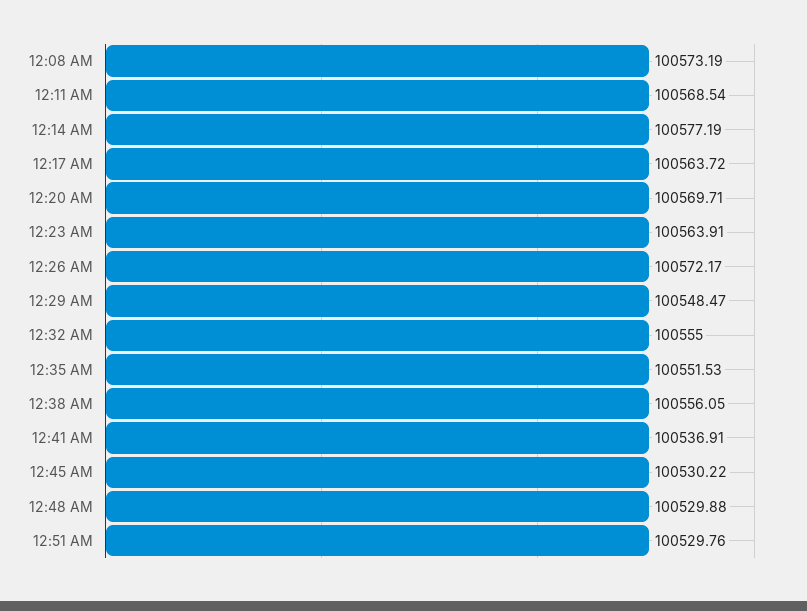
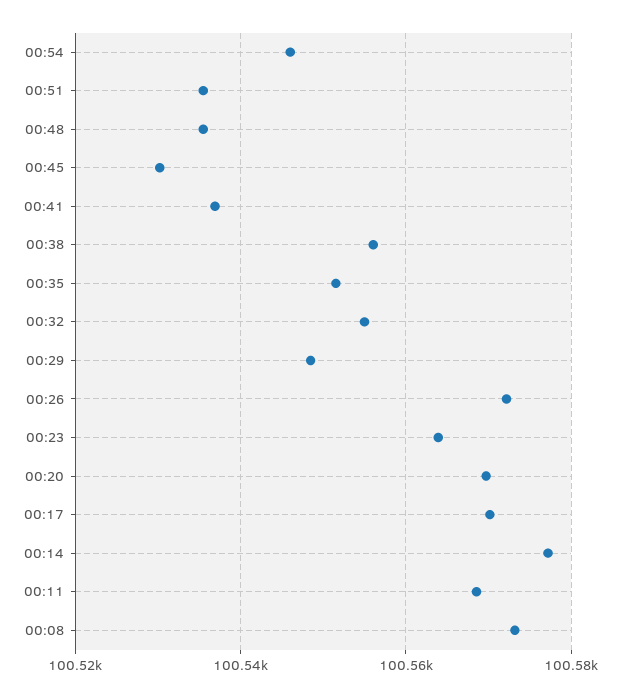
12:17 AM: 100563.72 -> 100570
12:48 AM: 100529.88 -> 100536
12:51 AM: 100529.76 -> 100536
00:54: none -> 100546

